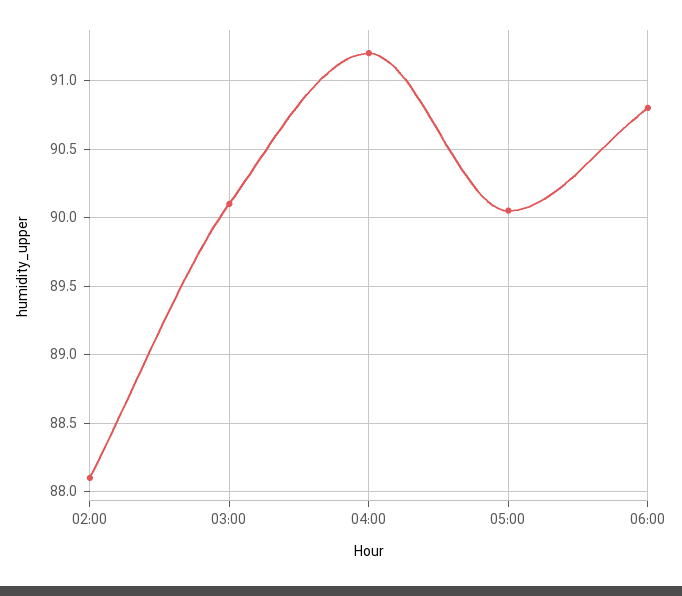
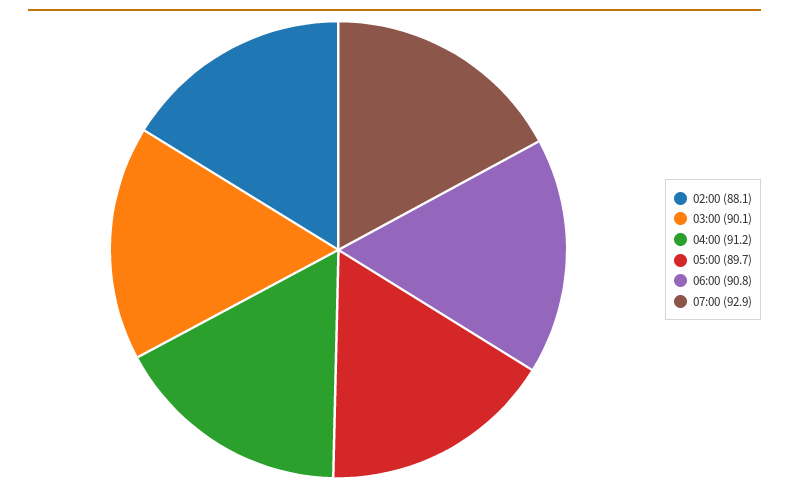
05:00: 90.05 -> 89.7
07:00: none -> 92.9

